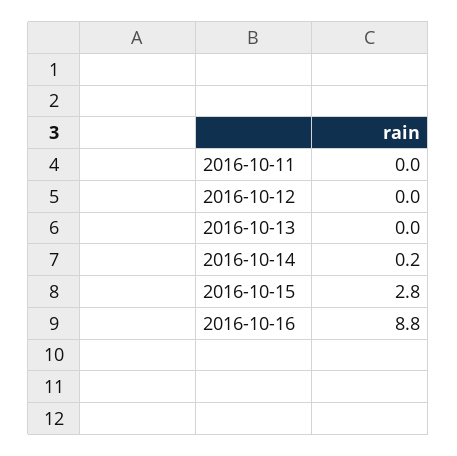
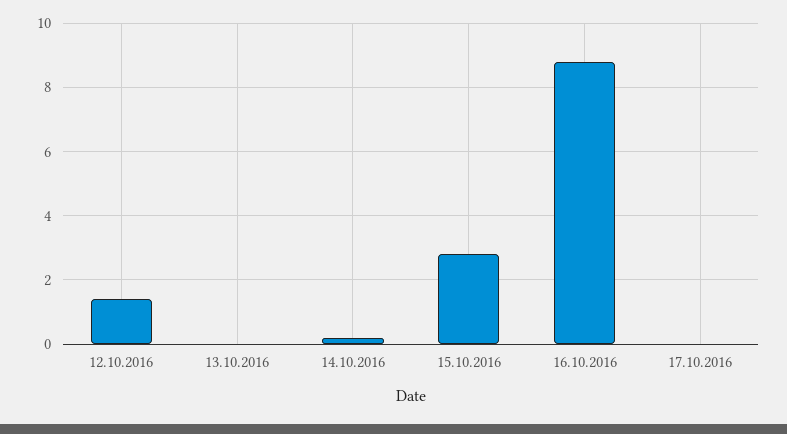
2016-10-11: 0 -> none
2016-10-12: 0 -> 1.5
17.10.2016: none -> 0

